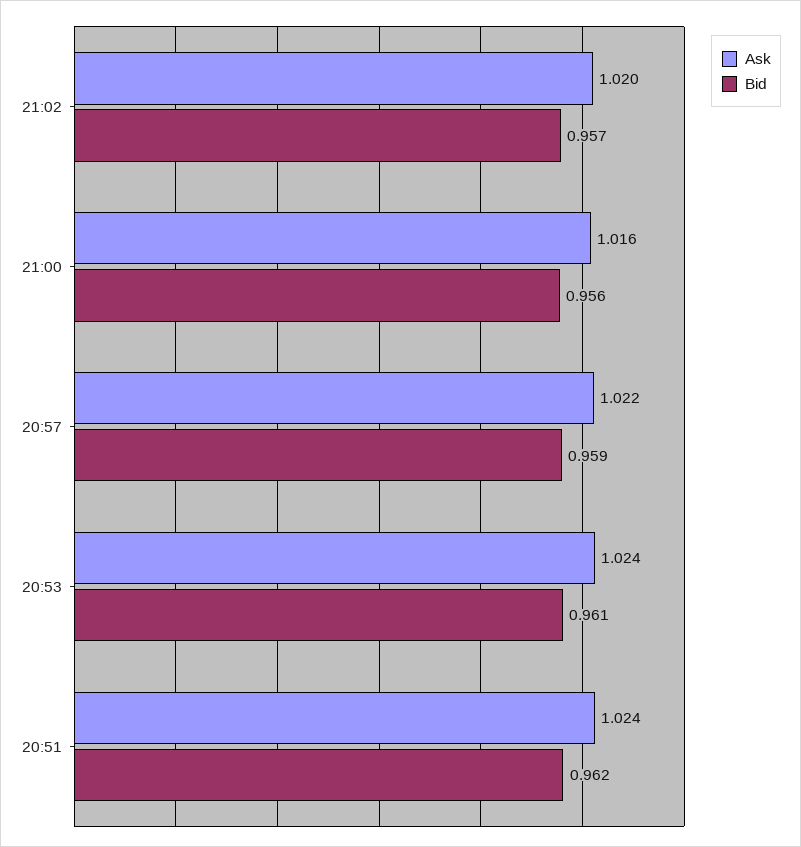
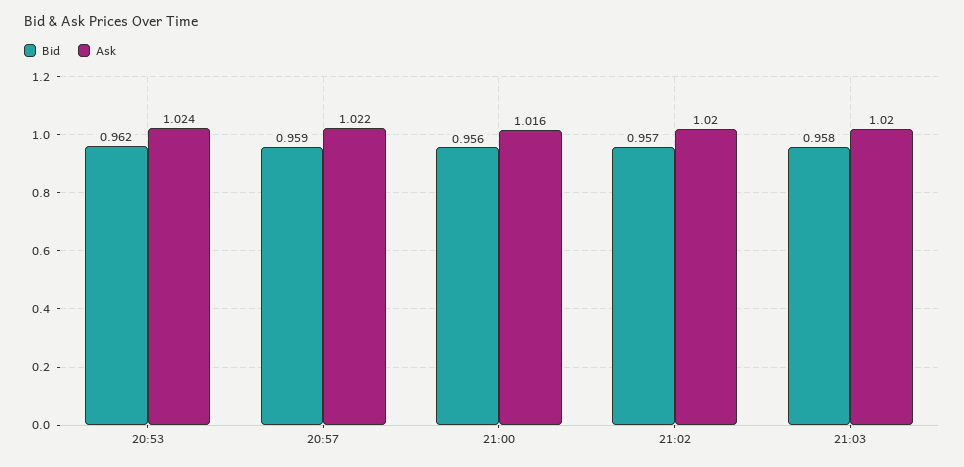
Bid, 20:53: 0.961 -> 0.962
Ask, 20:51: 1.024 -> none
Bid, 20:51: 0.962 -> none
Bid, 21:03: none -> 0.958
Ask, 21:03: none -> 1.02

